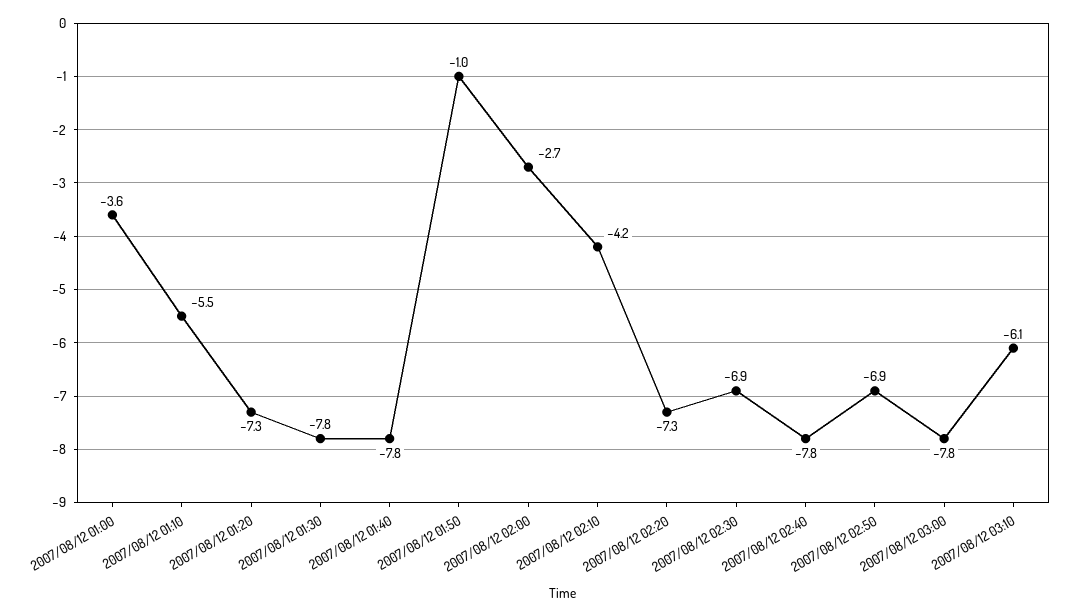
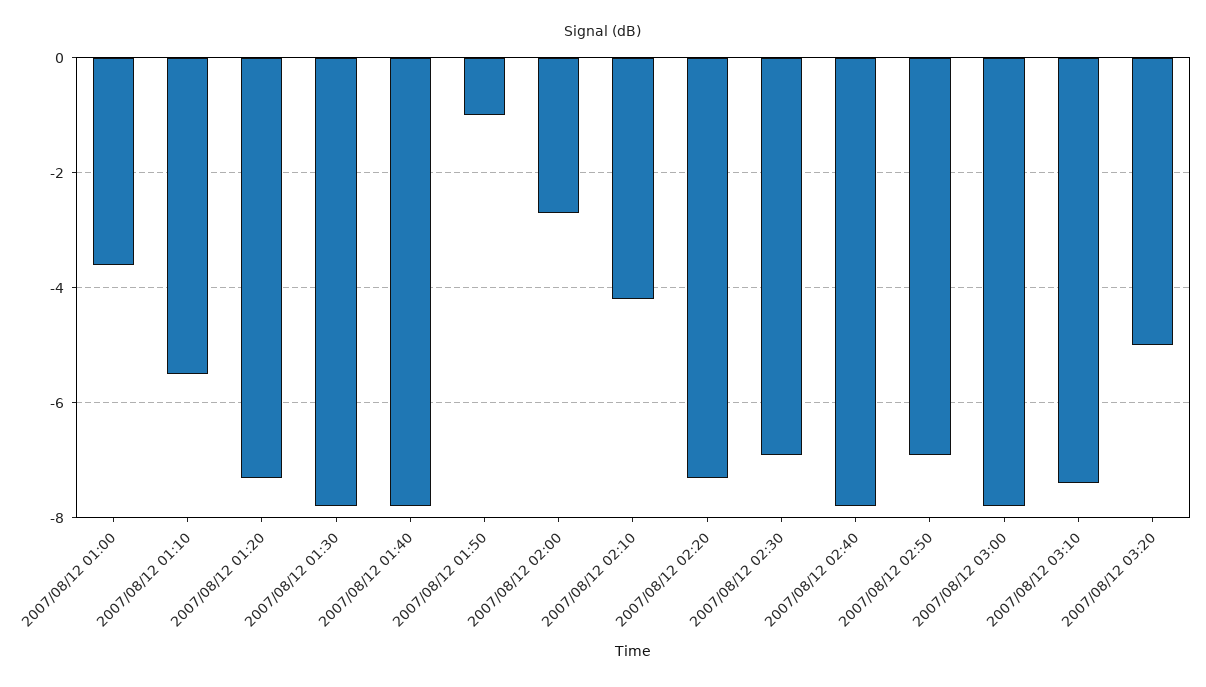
2007/08/12 03:10: -6.1 -> -7.5
2007/08/12 03:20: none -> -5

